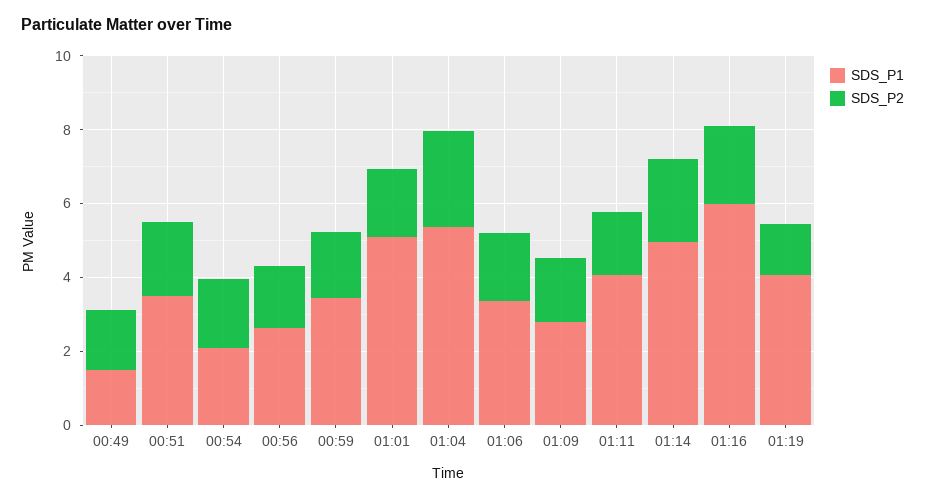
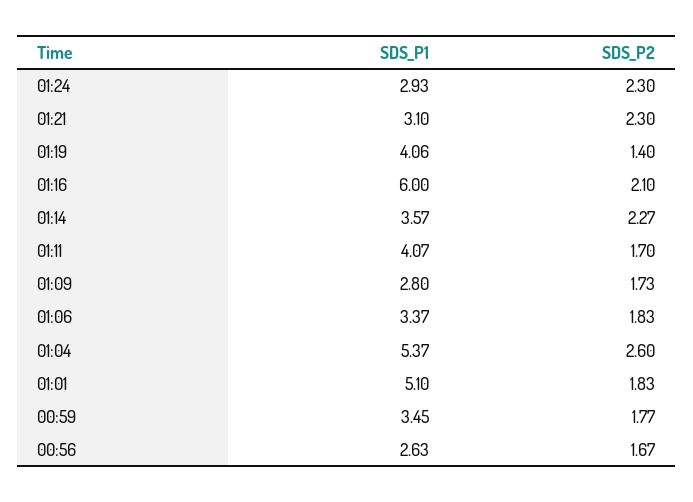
SDS_P1, 00:49: 1.5 -> none
SDS_P2, 00:49: 1.5 -> none
SDS_P1, 00:51: 3.5 -> none
SDS_P2, 00:51: 2 -> none
SDS_P1, 00:54: 2 -> none
SDS_P2, 00:54: 2 -> none
SDS_P1, 01:14: 5 -> 3.57
SDS_P1, 01:24: none -> 2.93
SDS_P2, 01:24: none -> 2.3
SDS_P1, 01:21: none -> 3.1
SDS_P2, 01:21: none -> 2.3

